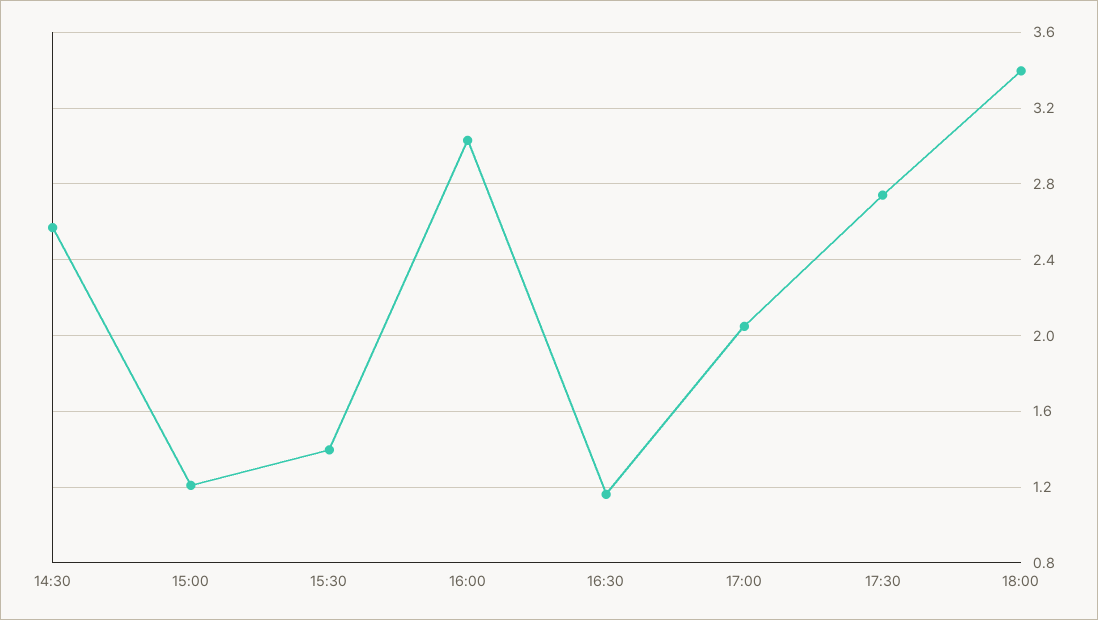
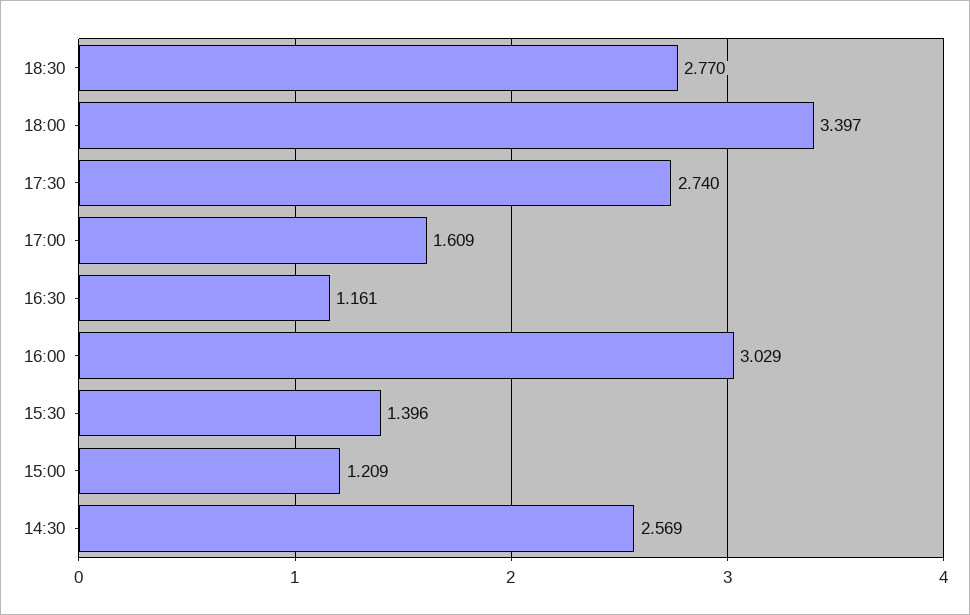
17:00: 2.05 -> 1.609
18:30: none -> 2.77

